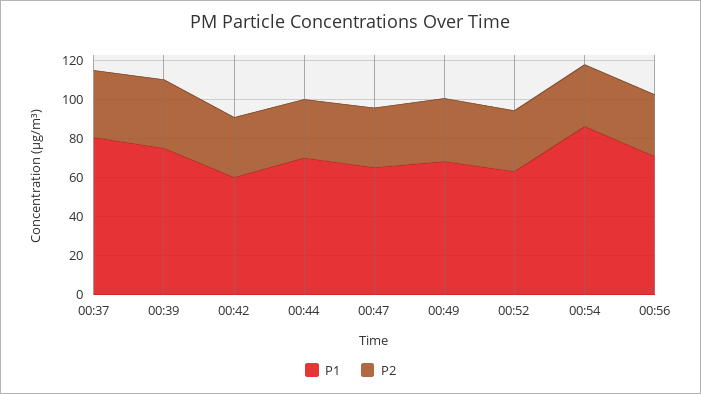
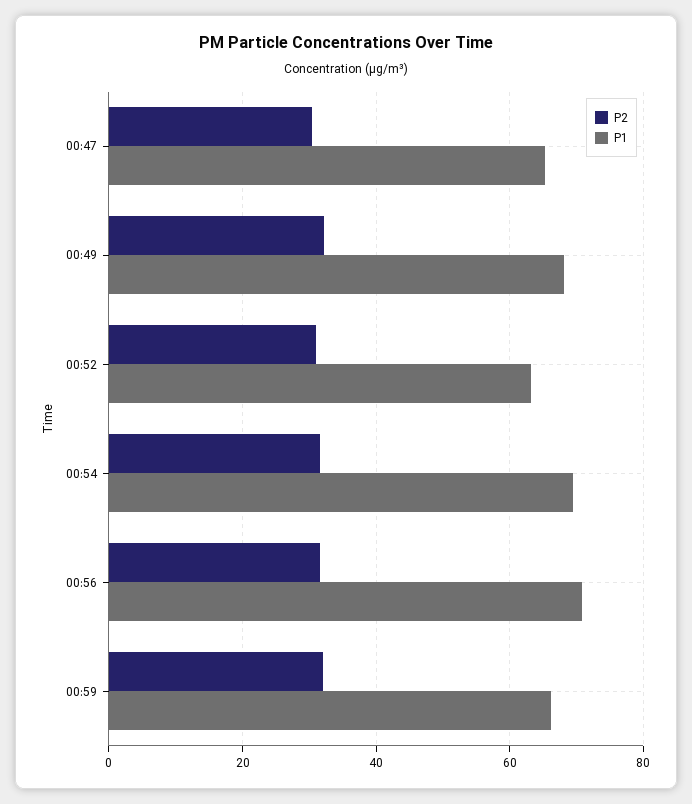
P1, 00:37: 80 -> none
P2, 00:37: 35 -> none
P1, 00:39: 75 -> none
P2, 00:39: 35 -> none
P1, 00:42: 60 -> none
P2, 00:42: 30 -> none
P1, 00:44: 70 -> none
P2, 00:44: 30 -> none
P1, 00:54: 85 -> 70
P2, 00:59: none -> 32
P1, 00:59: none -> 66

